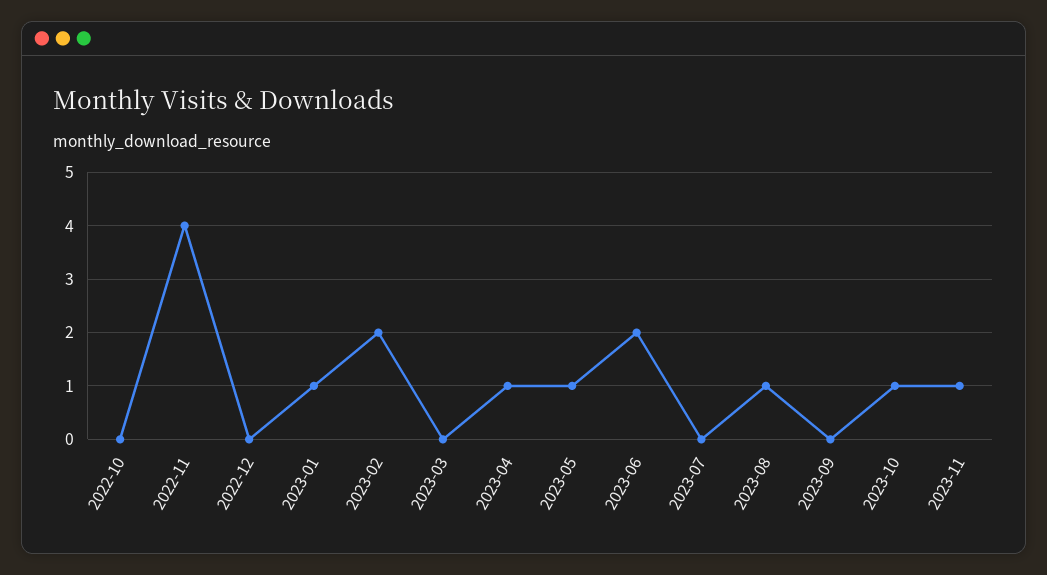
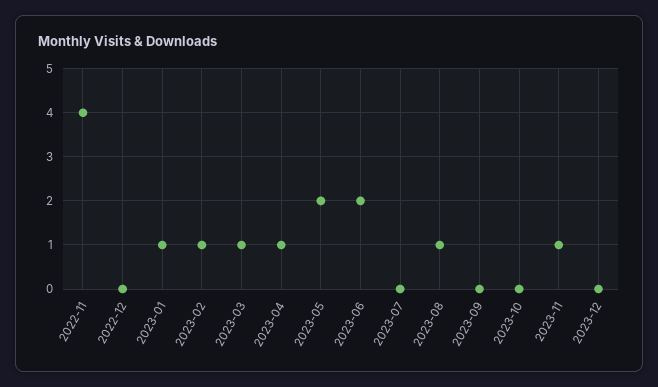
2022-10: 0 -> none
2023-02: 2 -> 1
2023-03: 0 -> 1
2023-05: 1 -> 2
2023-10: 1 -> 0
2023-12: none -> 0

